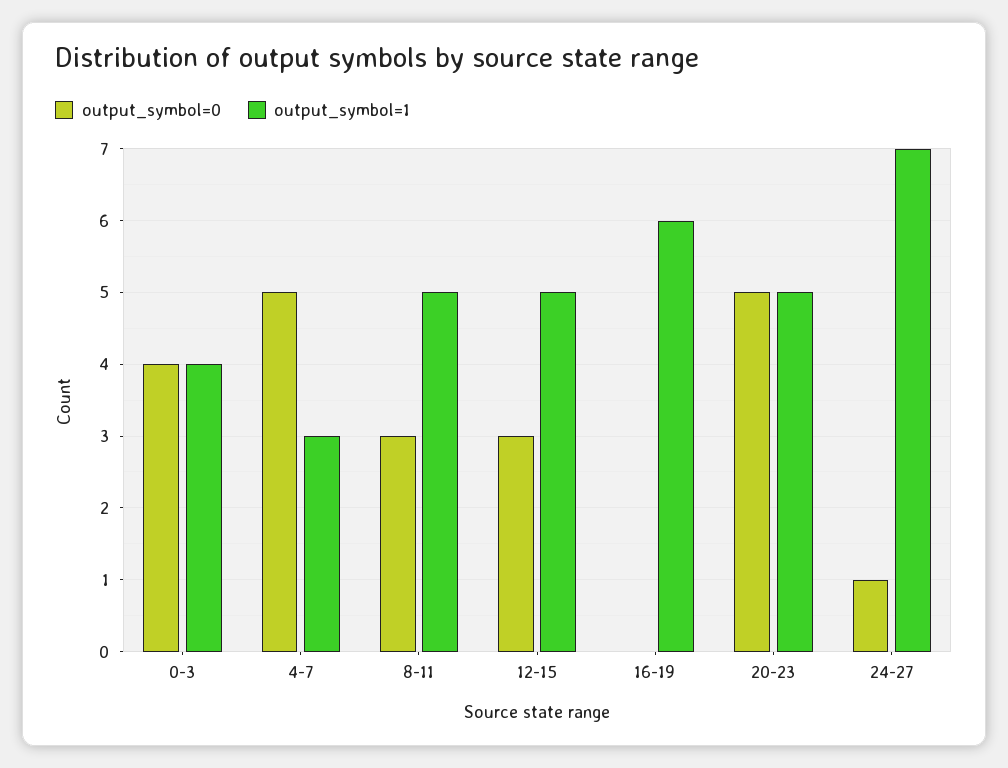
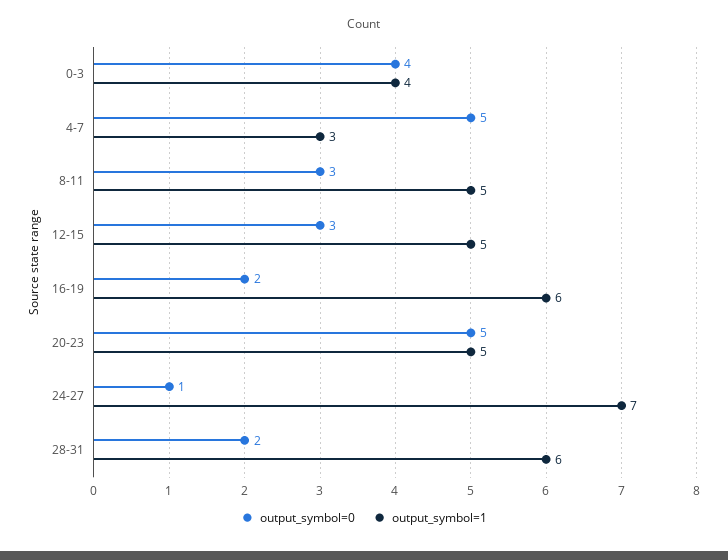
output_symbol=0, 16-19: 0 -> 2
output_symbol=0, 28-31: none -> 2
output_symbol=1, 28-31: none -> 6

